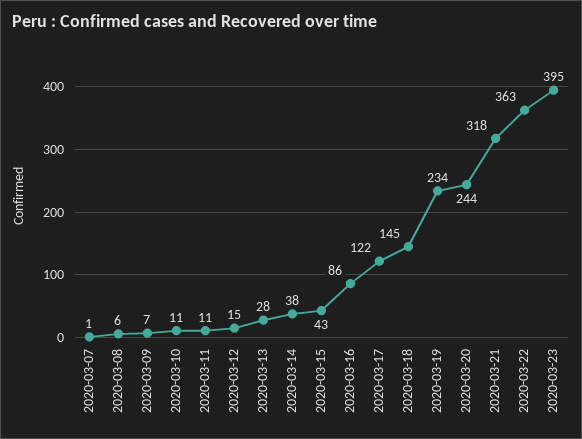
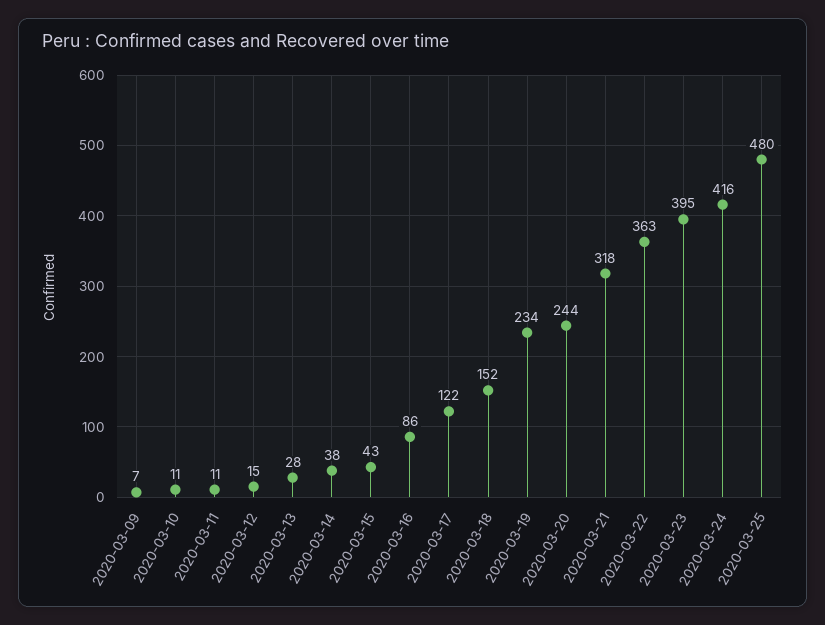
2020-03-07: 1 -> none
2020-03-08: 6 -> none
2020-03-18: 145 -> 152
2020-03-24: none -> 416
2020-03-25: none -> 480

